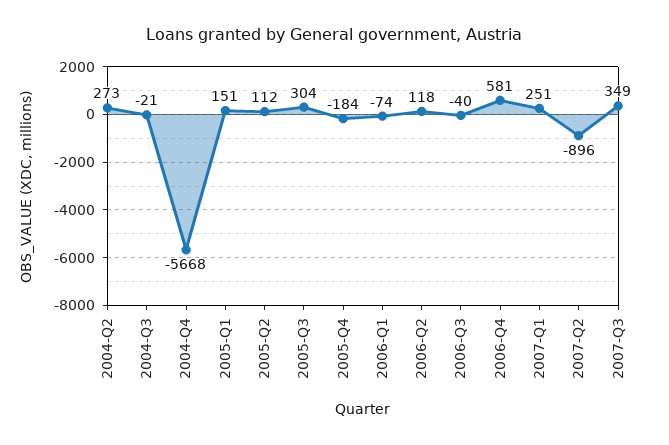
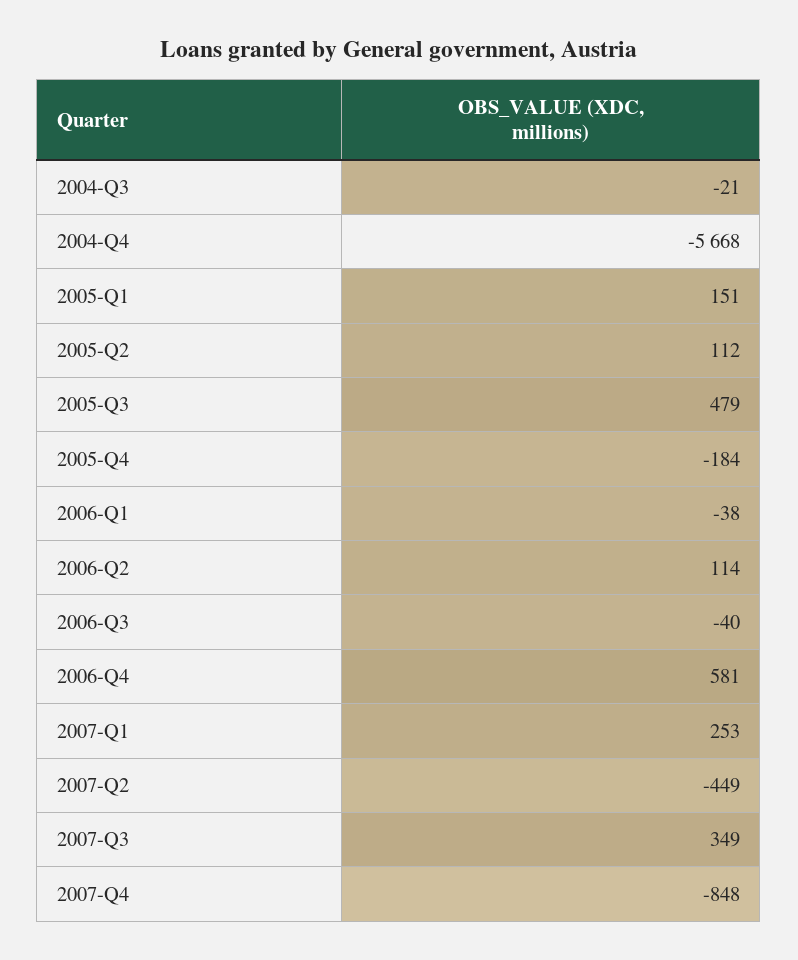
2004-Q2: 273 -> none
2005-Q3: 304 -> 479
2006-Q1: -74 -> -38
2006-Q2: 118 -> 114
2007-Q1: 251 -> 253
2007-Q2: -896 -> -449
2007-Q4: none -> -848

